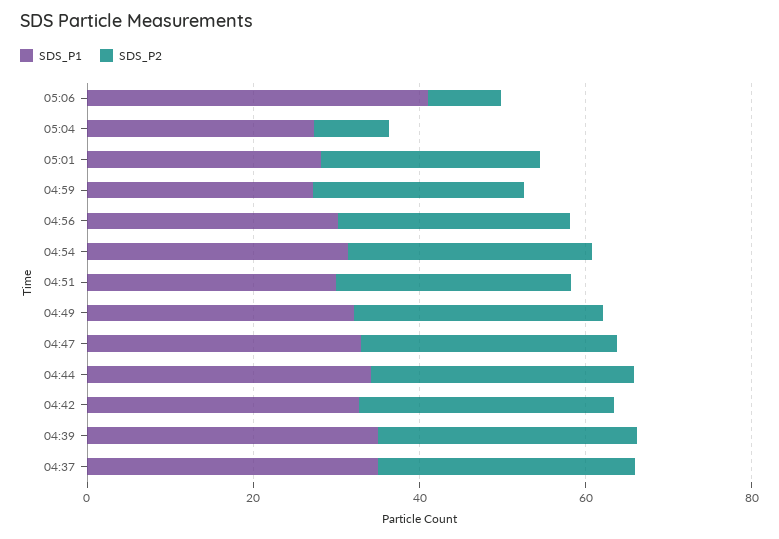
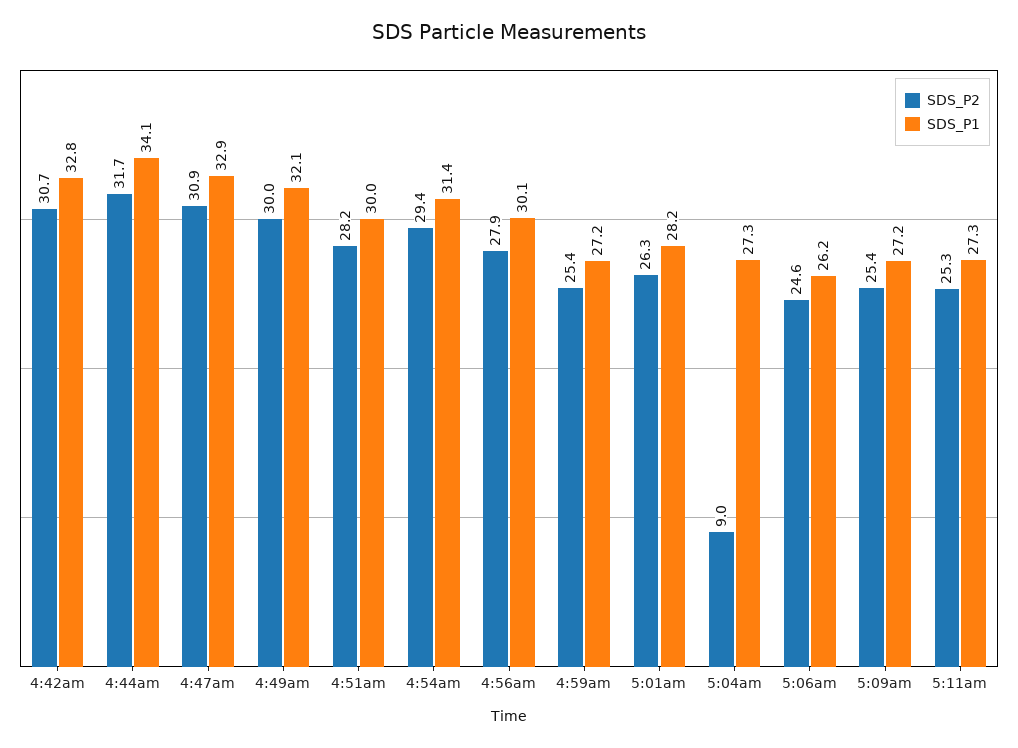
SDS_P1, 05:06: 40 -> 26.2
SDS_P2, 05:06: 10 -> 24.6
SDS_P1, 04:39: 35 -> none
SDS_P2, 04:39: 30 -> none
SDS_P1, 04:37: 35 -> none
SDS_P2, 04:37: 30 -> none
SDS_P2, 5:09am: none -> 25.4
SDS_P1, 5:09am: none -> 27.2
SDS_P2, 5:11am: none -> 25.3
SDS_P1, 5:11am: none -> 27.3

